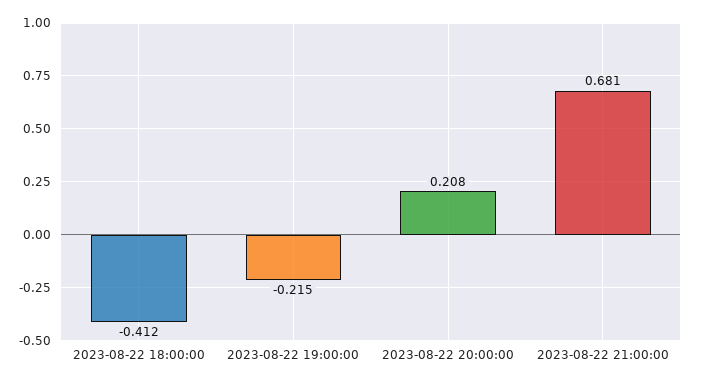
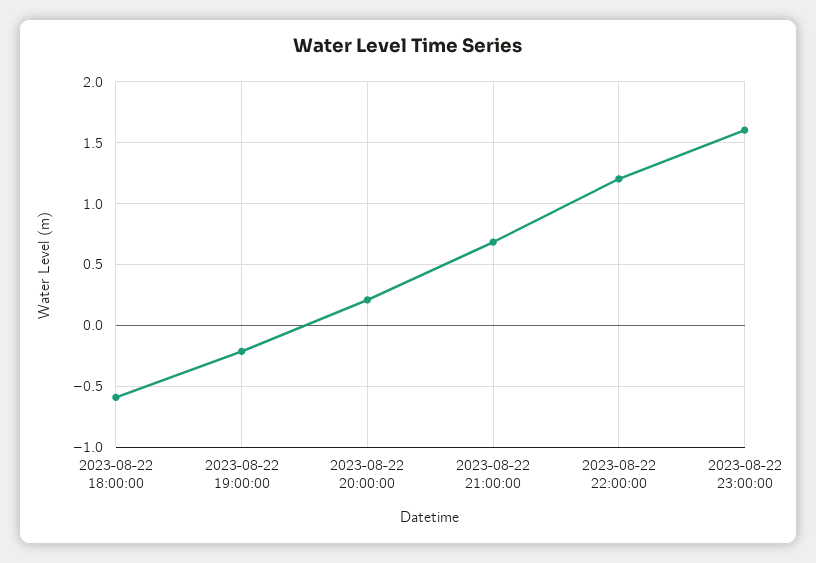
2023-08-22 18:00:00: -0.412 -> -0.6
2023-08-22 22:00:00: none -> 1.2
2023-08-22 23:00:00: none -> 1.6

